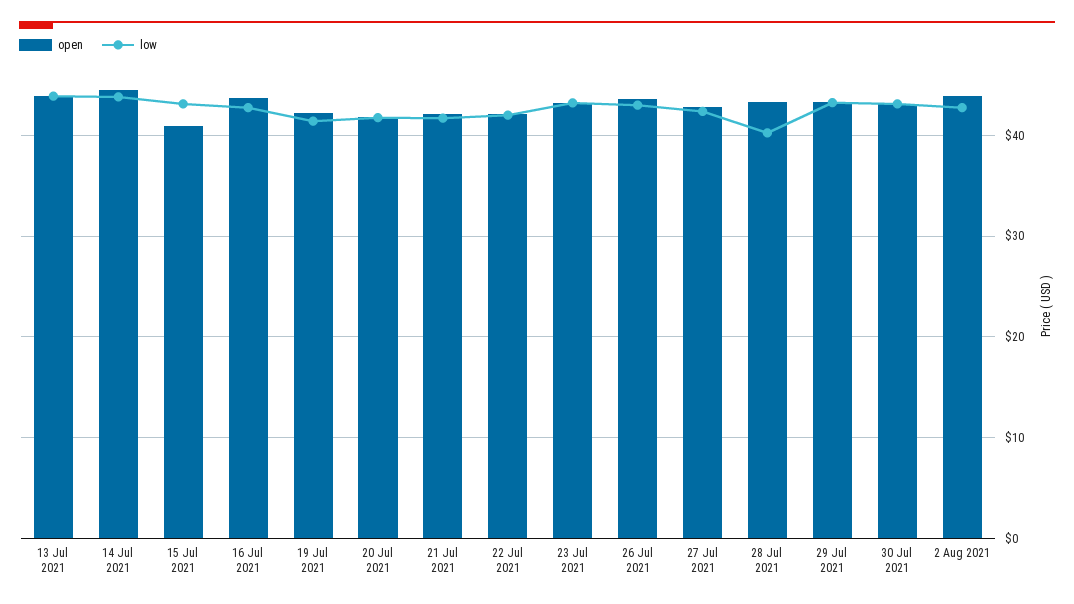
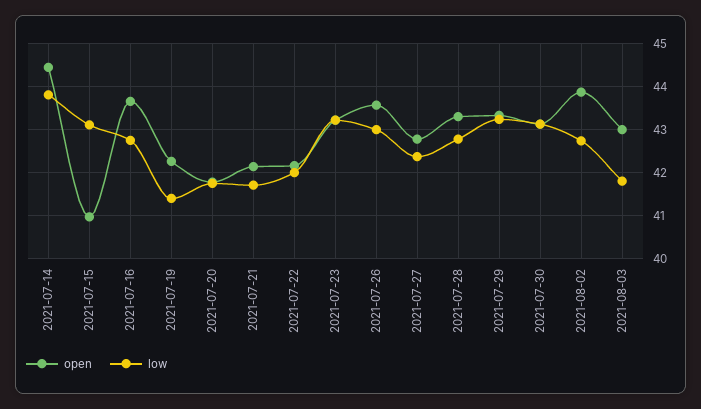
open, 13 Jul 2021: 44 -> none
low, 13 Jul 2021: 44 -> none
low, 28 Jul 2021: 40 -> 42.8
open, 2021-08-03: none -> 43
low, 2021-08-03: none -> 41.8

